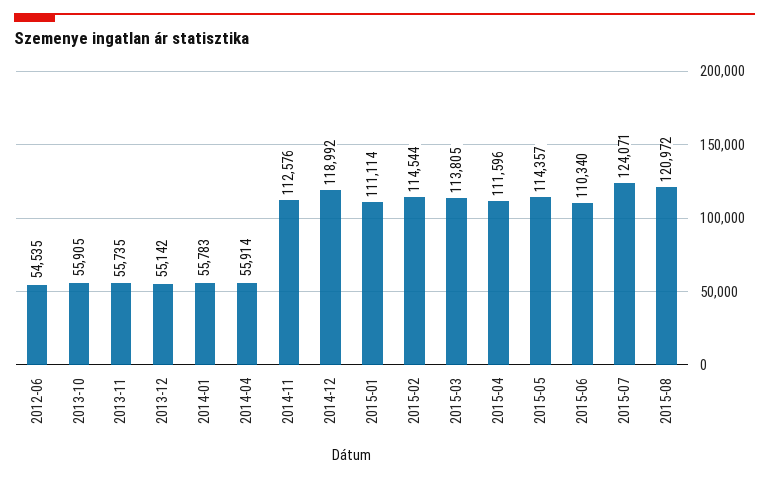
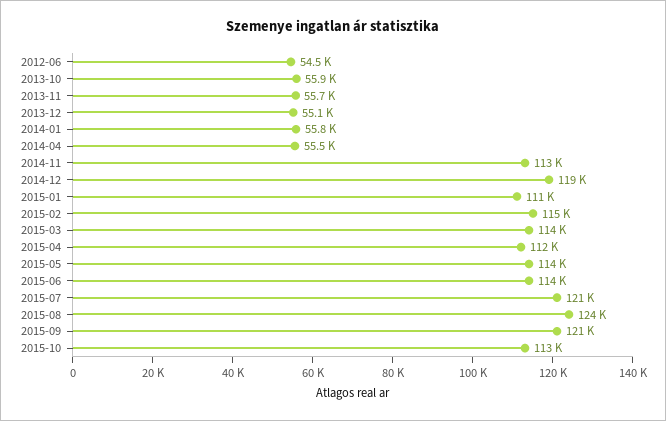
2014-04: 55914 -> 55500
2015-06: 110340 -> 114000
2015-07: 124071 -> 121000
2015-08: 120972 -> 124000
2015-09: none -> 121000
2015-10: none -> 113000

